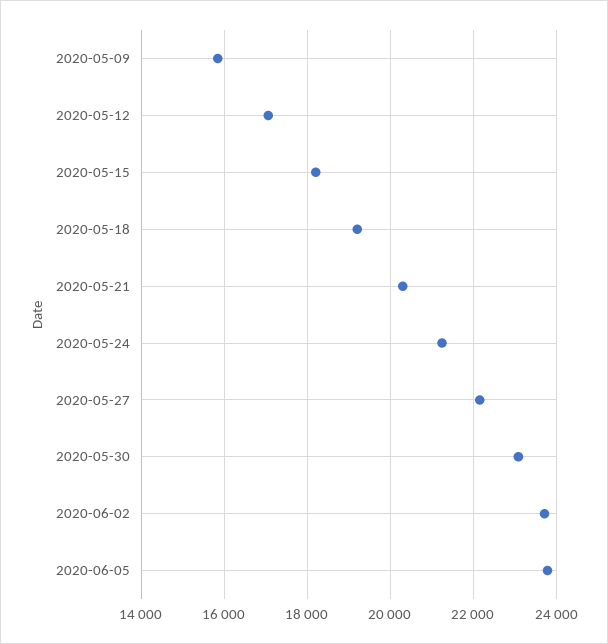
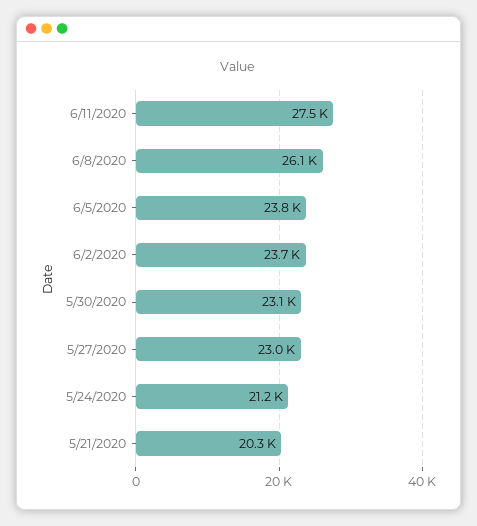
2020-05-09: 15800 -> none
2020-05-12: 17000 -> none
2020-05-15: 18200 -> none
2020-05-18: 19200 -> none
2020-05-27: 22200 -> 23000
6/11/2020: none -> 27500
6/8/2020: none -> 26100

